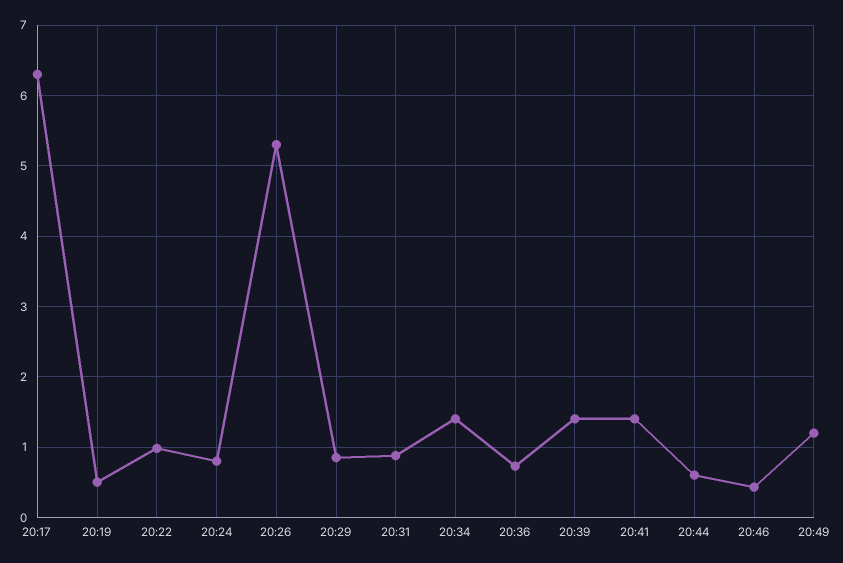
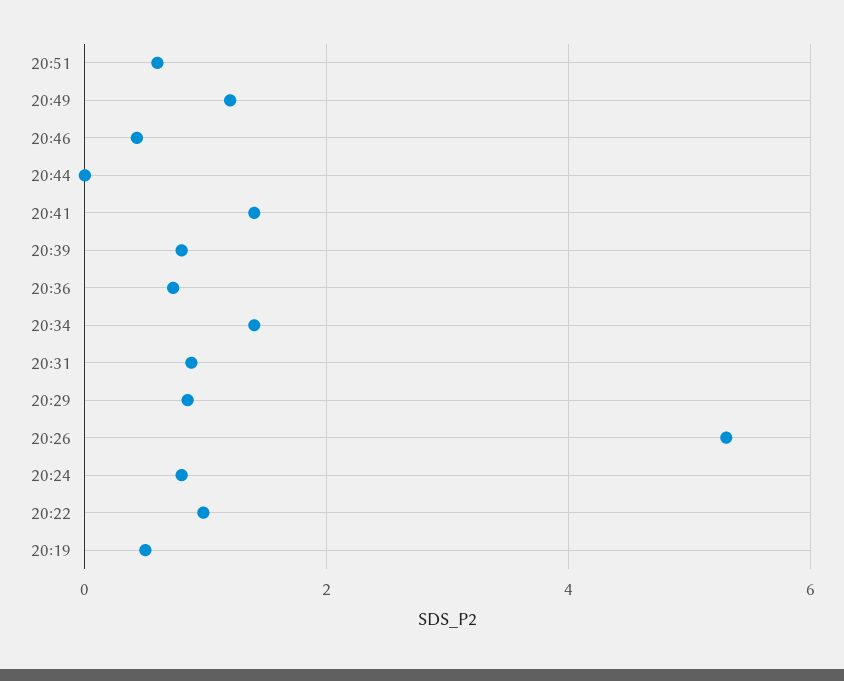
20:17: 6.3 -> none
20:39: 1.4 -> 0.8
20:44: 0.6 -> 0
20:51: none -> 0.6

